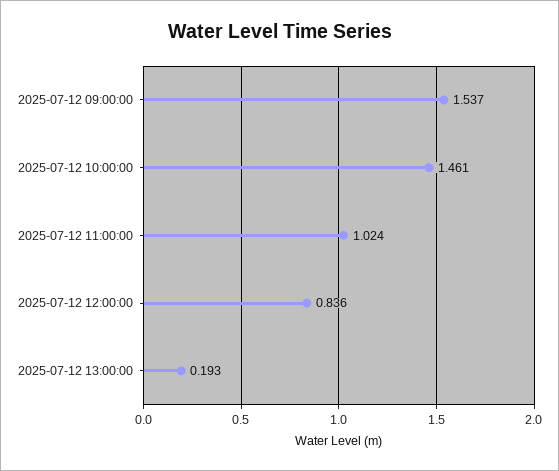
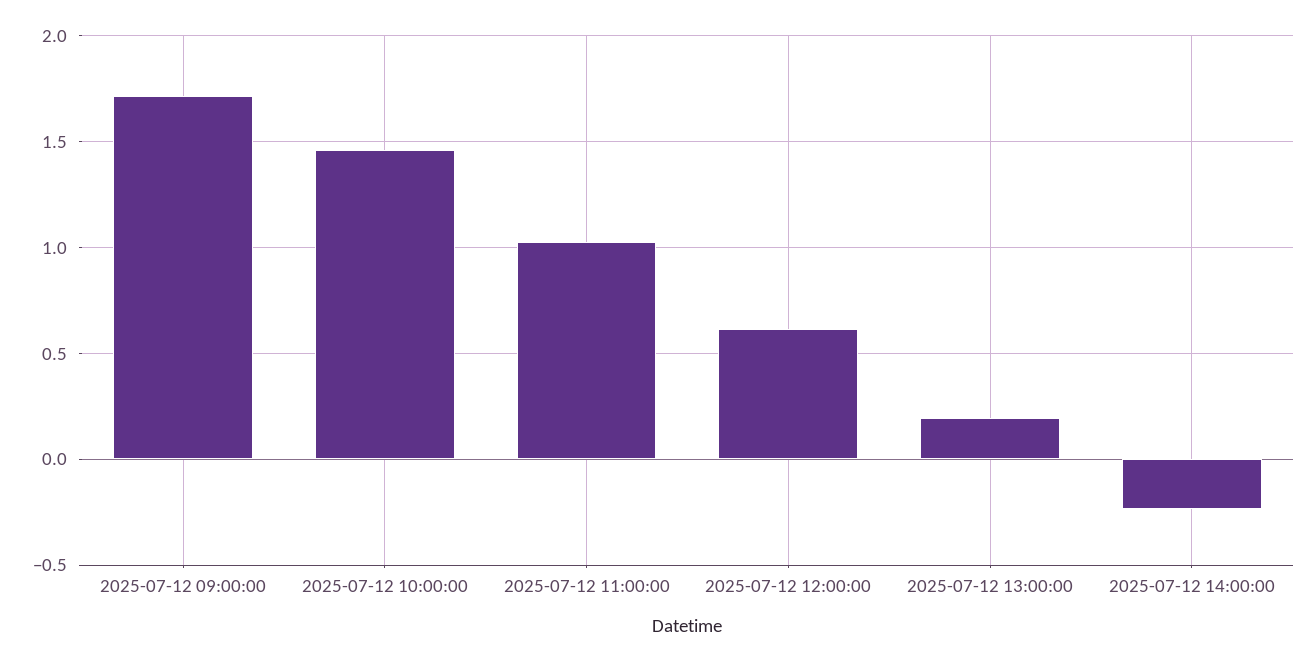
2025-07-12 09:00:00: 1.537 -> 1.7
2025-07-12 12:00:00: 0.836 -> 0.6
2025-07-12 14:00:00: none -> -0.25

